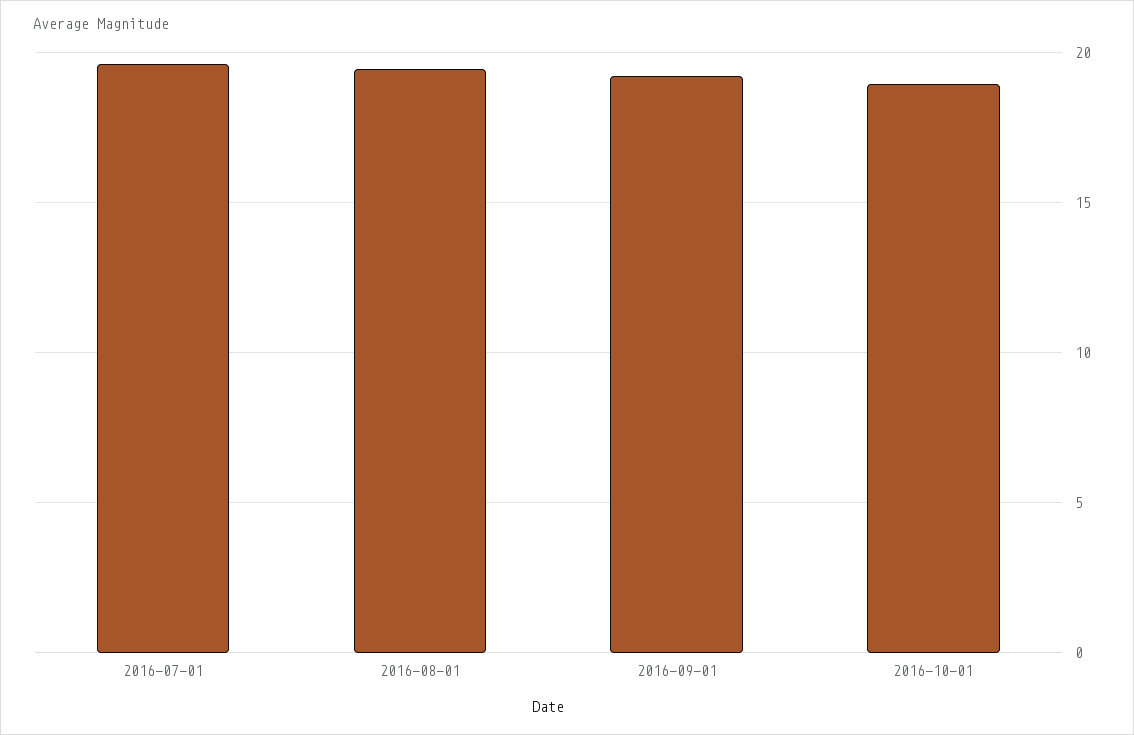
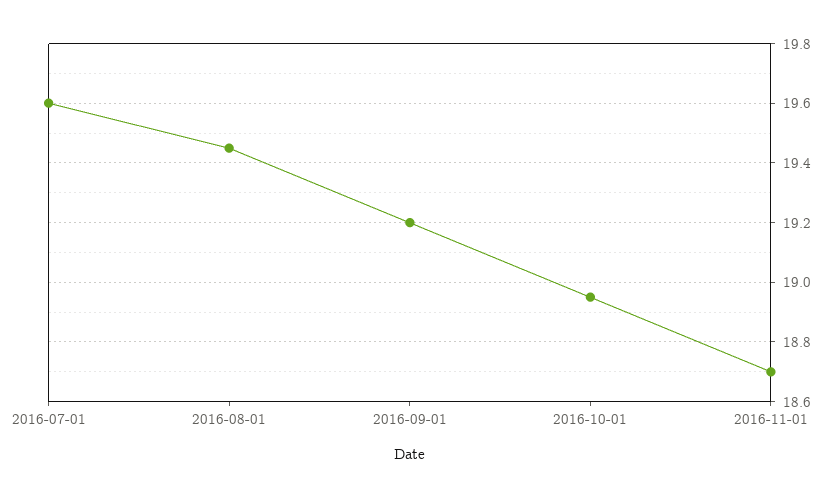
2016-11-01: none -> 18.7

